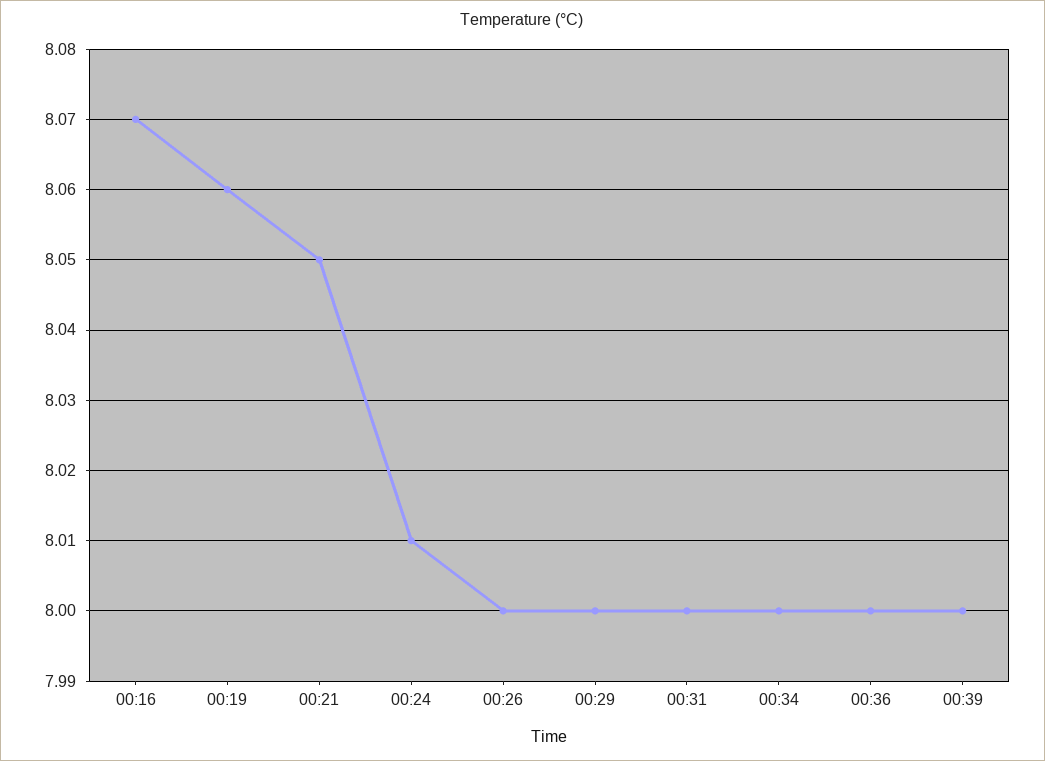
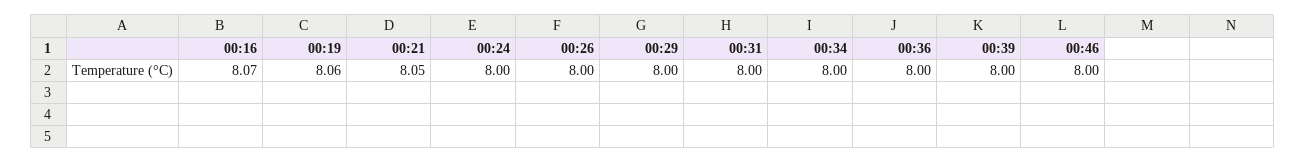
00:24: 8.01 -> 8
00:46: none -> 8

